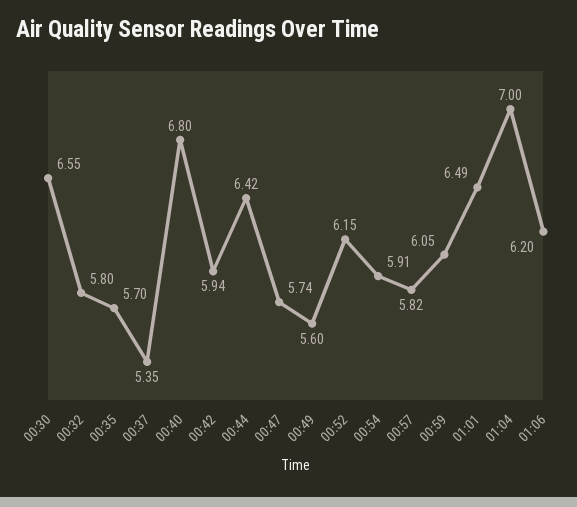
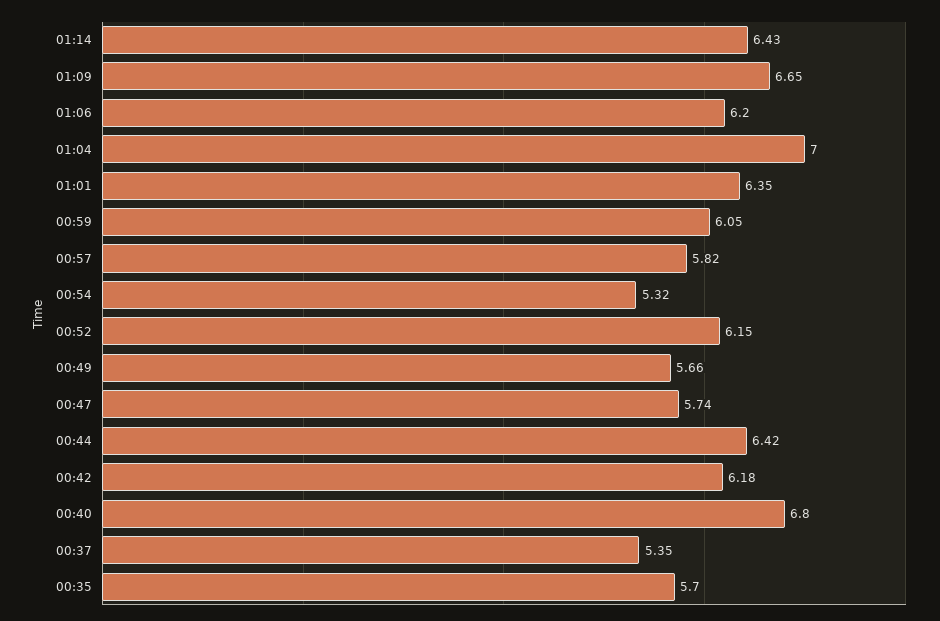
00:30: 6.55 -> none
00:32: 5.8 -> none
00:42: 5.94 -> 6.18
00:49: 5.6 -> 5.66
00:54: 5.91 -> 5.32
01:01: 6.49 -> 6.35
01:14: none -> 6.43
01:09: none -> 6.65

